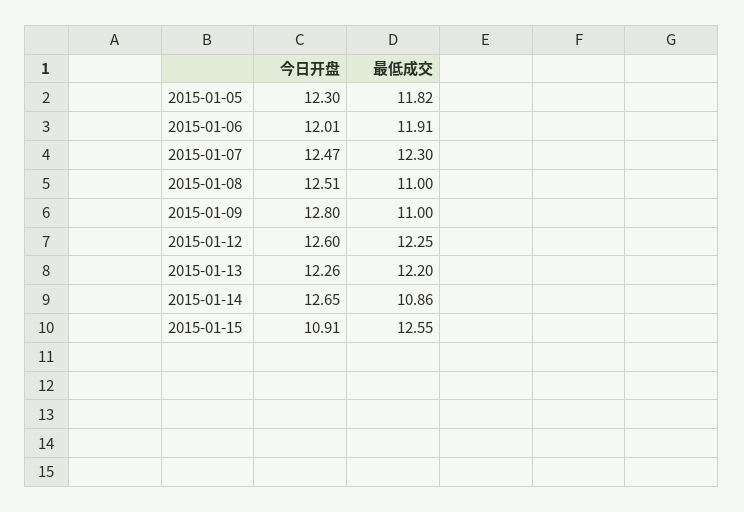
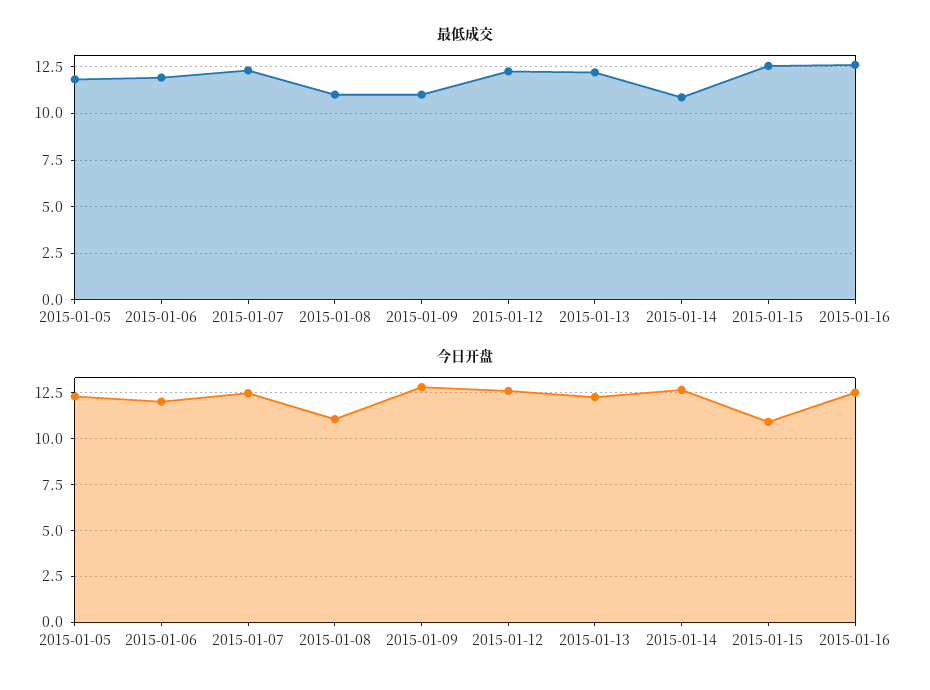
今日开盘, 2015-01-08: 12.51 -> 11
最低成交, 2015-01-16: none -> 12.5
今日开盘, 2015-01-16: none -> 12.5

